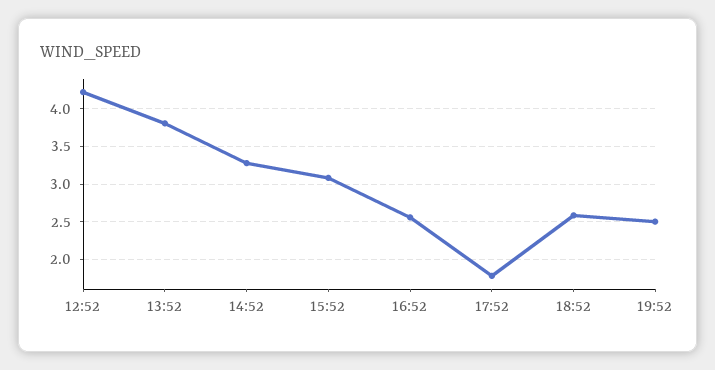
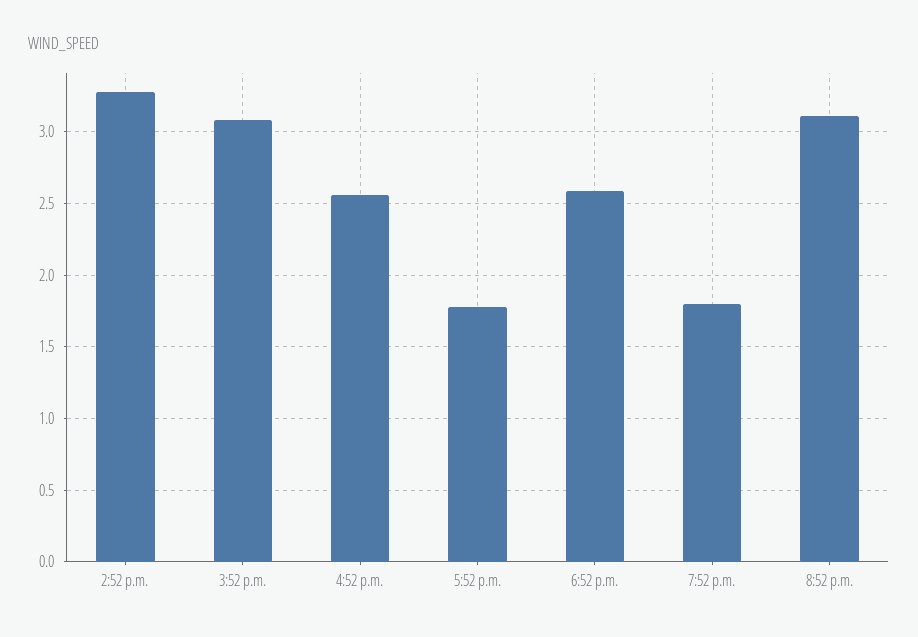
12:52: 4.2 -> none
13:52: 3.8 -> none
19:52: 2.5 -> 1.8
8:52 p.m.: none -> 3.1

